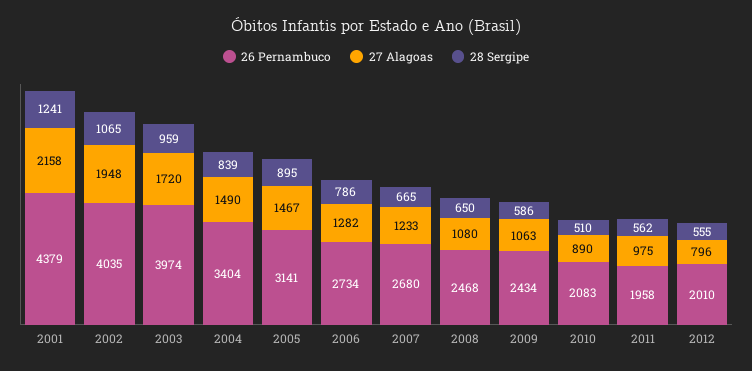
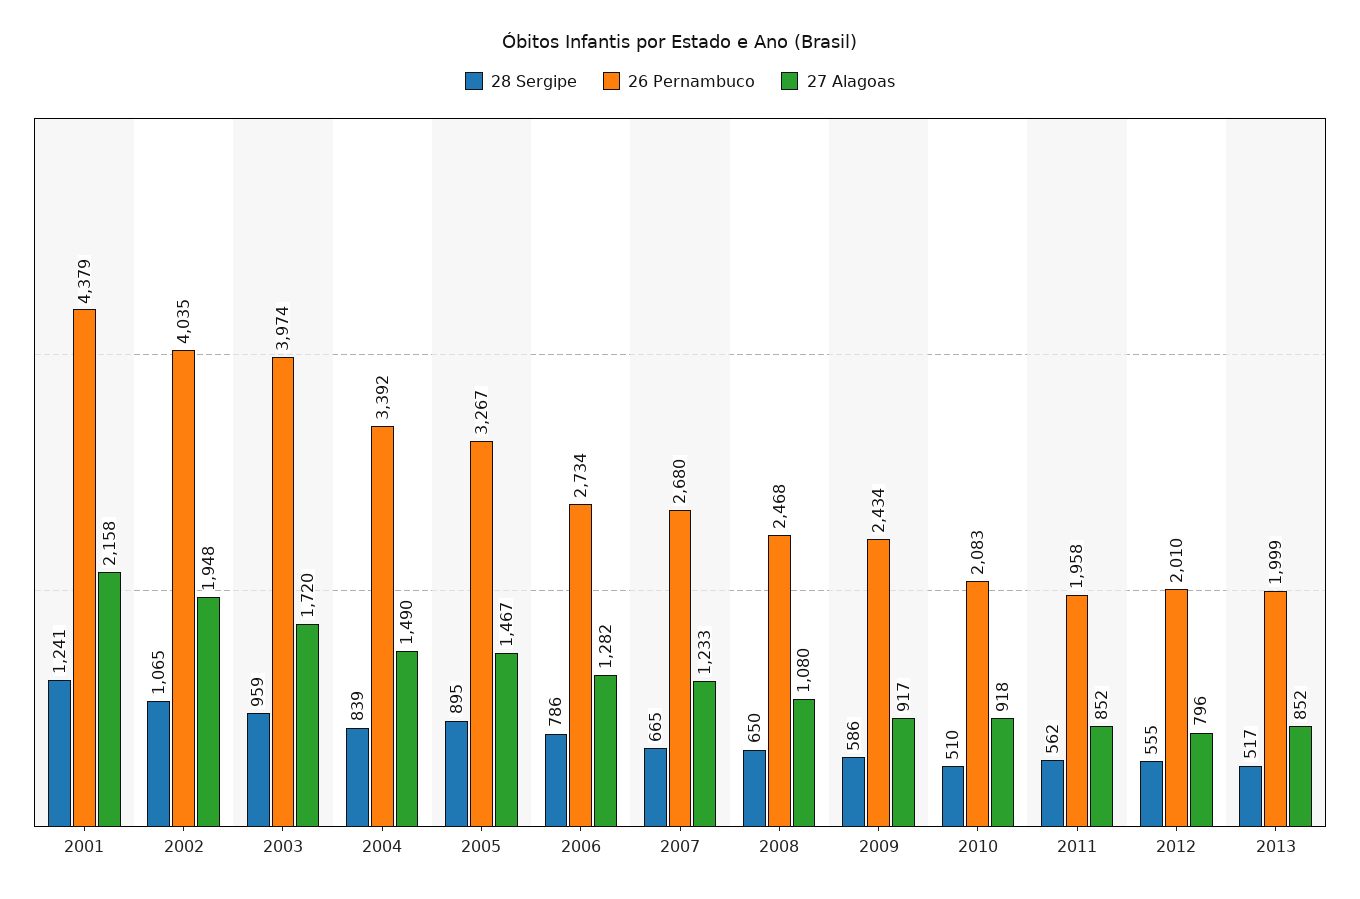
26 Pernambuco, 2004: 3404 -> 3392
26 Pernambuco, 2005: 3141 -> 3267
27 Alagoas, 2009: 1063 -> 917
27 Alagoas, 2010: 890 -> 918
27 Alagoas, 2011: 975 -> 852
28 Sergipe, 2013: none -> 517
26 Pernambuco, 2013: none -> 1999
27 Alagoas, 2013: none -> 852

